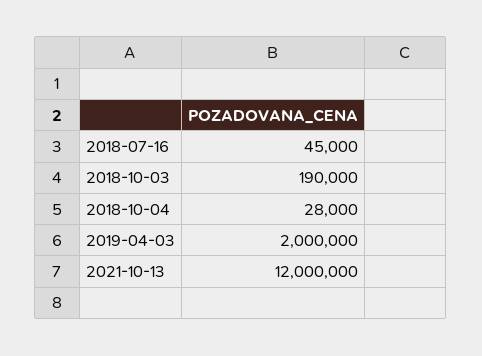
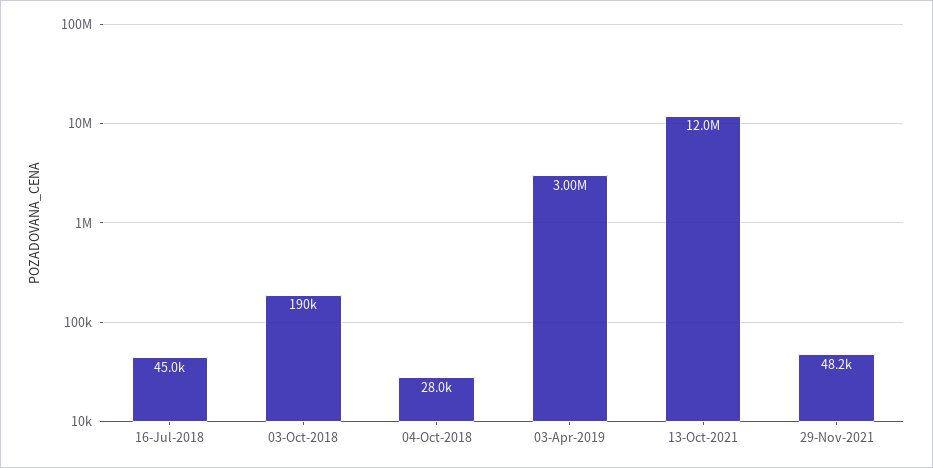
2019-04-03: 2000000 -> 3000000
29-Nov-2021: none -> 48200

